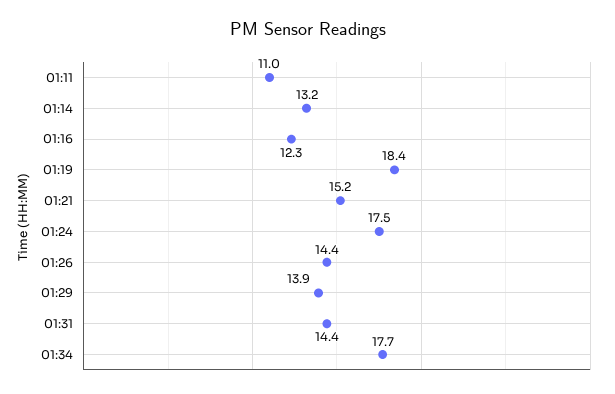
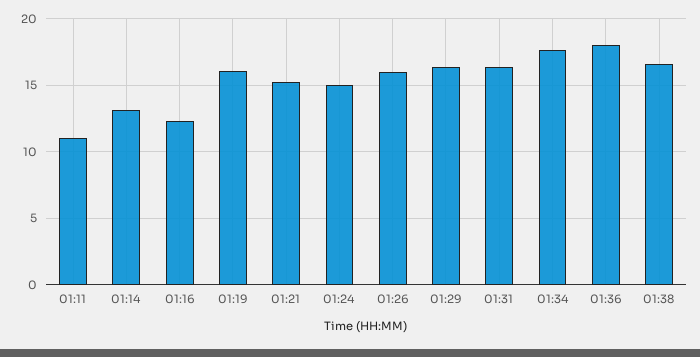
01:19: 18.4 -> 16
01:24: 17.5 -> 15
01:26: 14.4 -> 16
01:29: 13.9 -> 16.5
01:31: 14.4 -> 16.5
01:36: none -> 18
01:38: none -> 16.5

